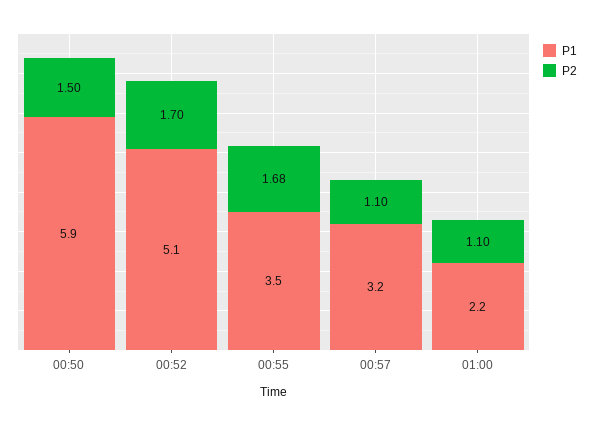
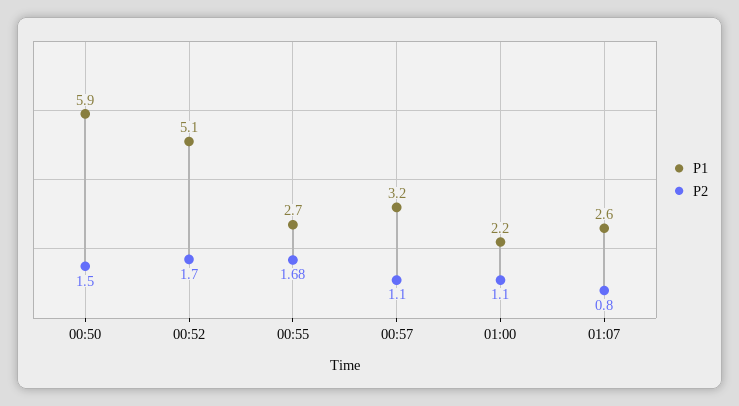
P1, 00:55: 3.5 -> 2.7
P1, 01:07: none -> 2.6
P2, 01:07: none -> 0.8

